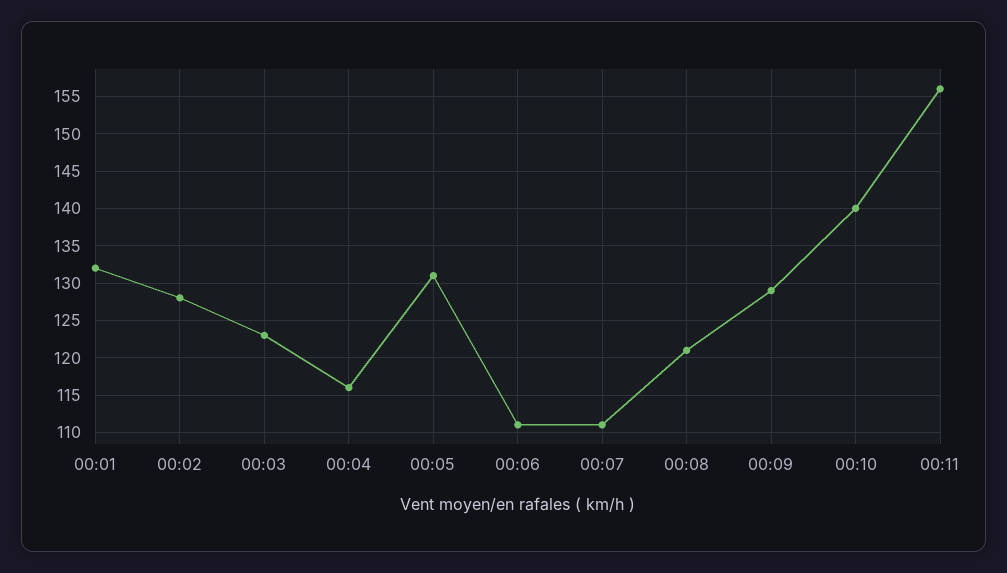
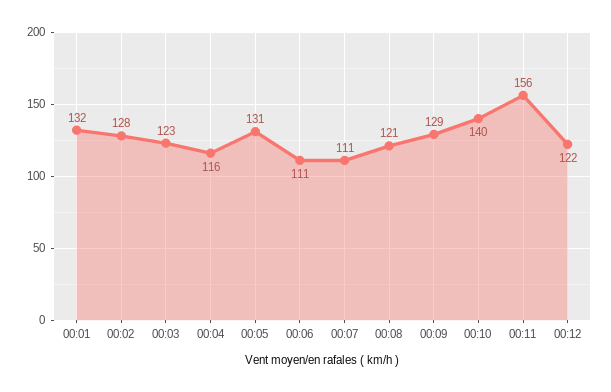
00:12: none -> 122

